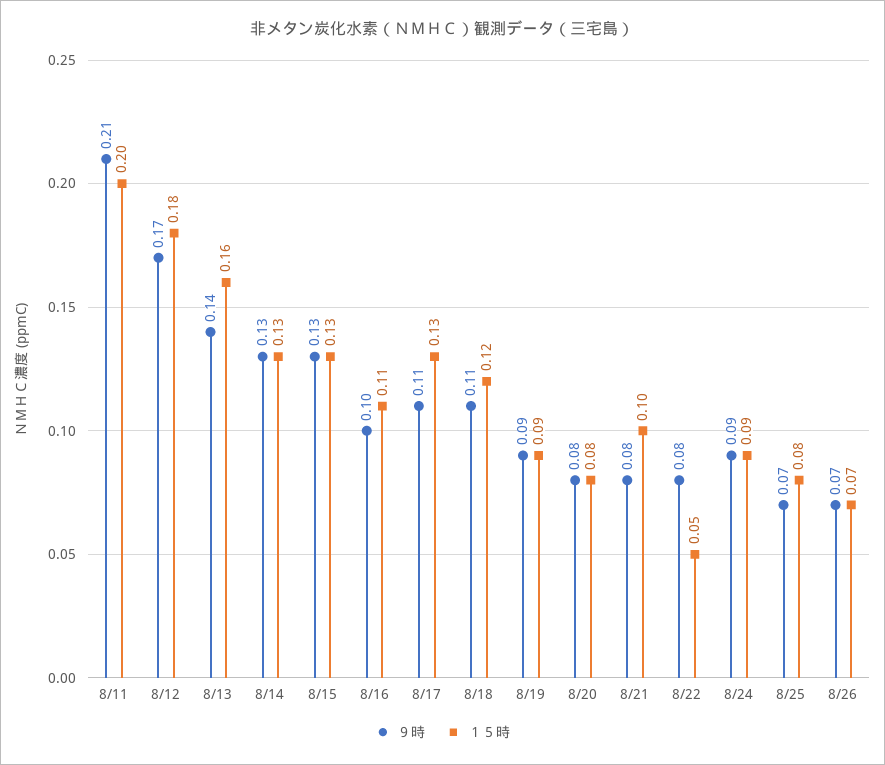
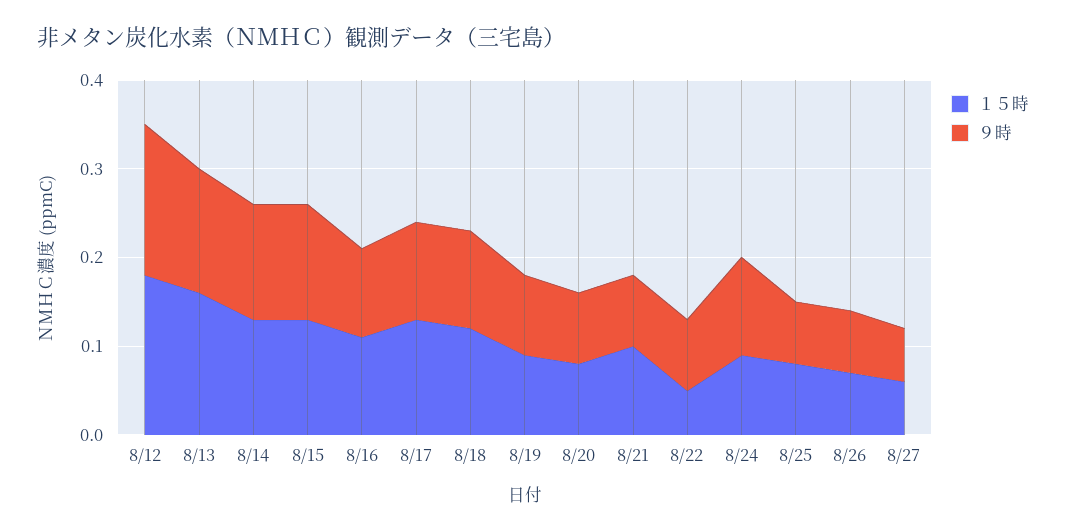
９時, 8/11: 0.21 -> none
１５時, 8/11: 0.2 -> none
９時, 8/24: 0.09 -> 0.11
１５時, 8/27: none -> 0.06
９時, 8/27: none -> 0.06

